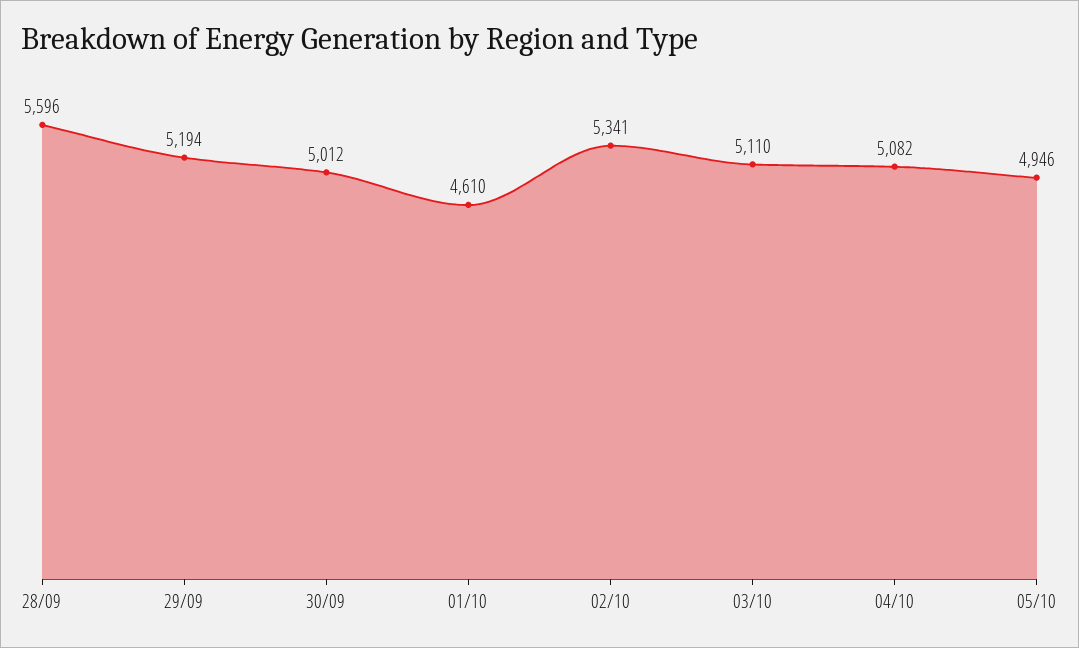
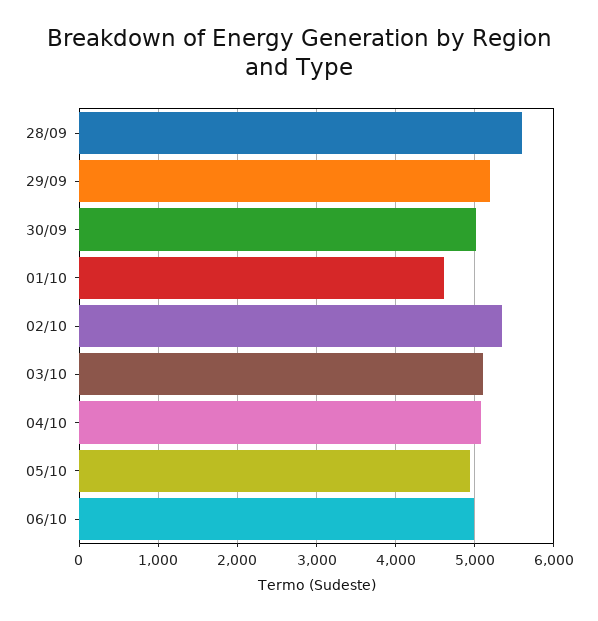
06/10: none -> 5000

